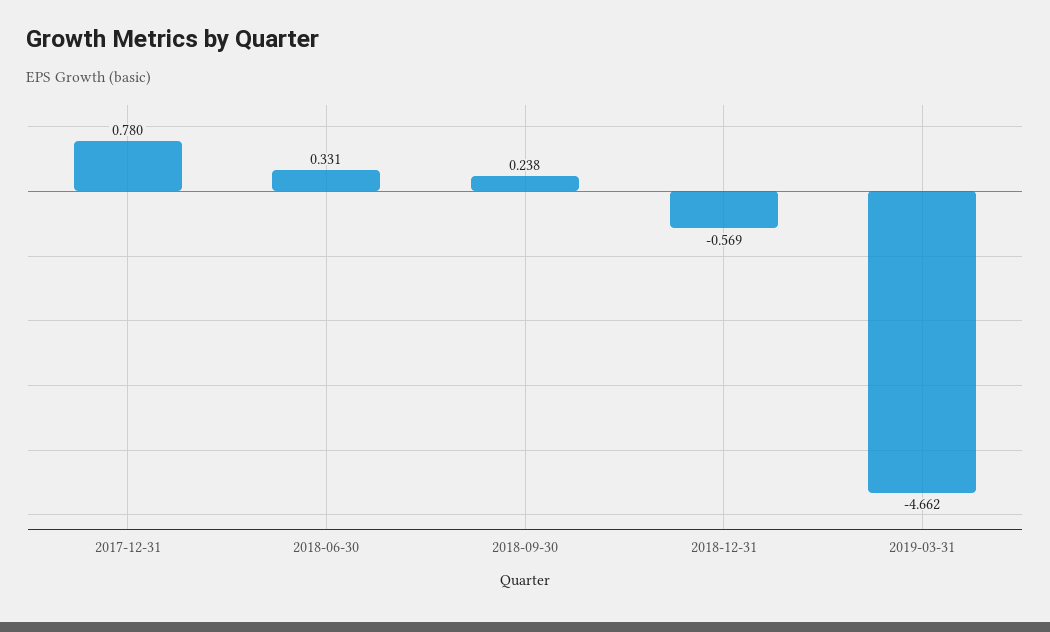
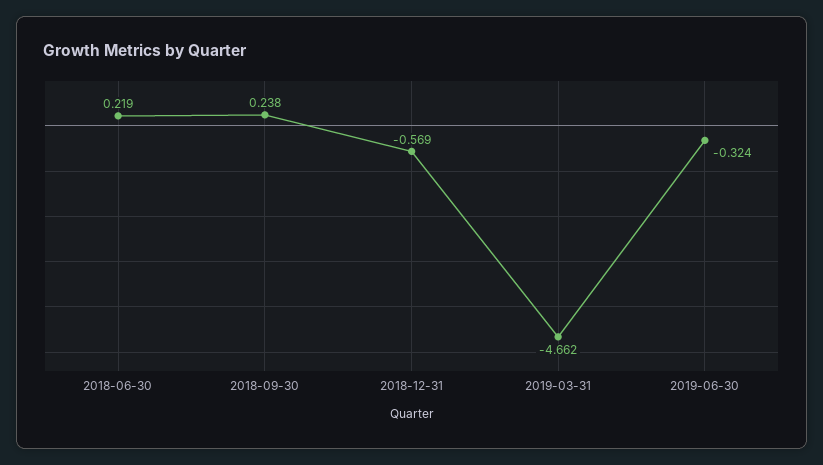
2017-12-31: 0.78 -> none
2018-06-30: 0.331 -> 0.219
2019-06-30: none -> -0.324

